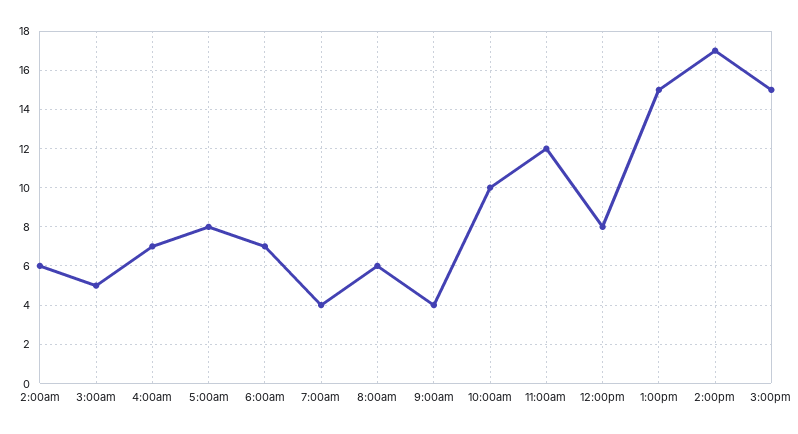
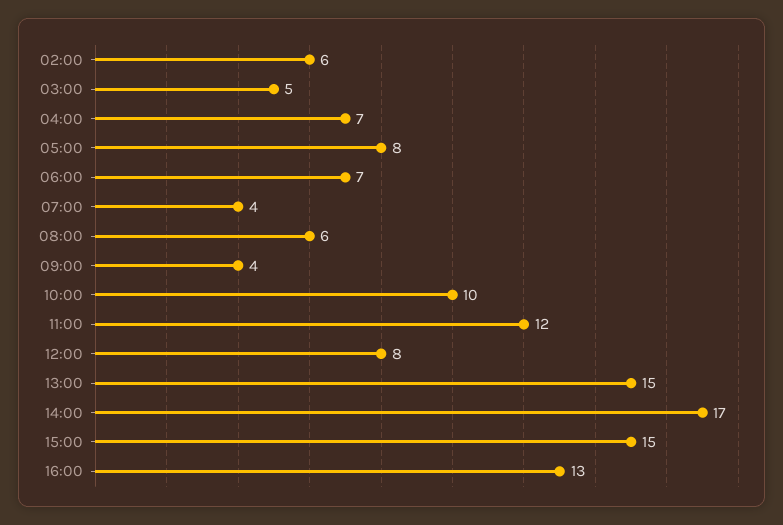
16:00: none -> 13

